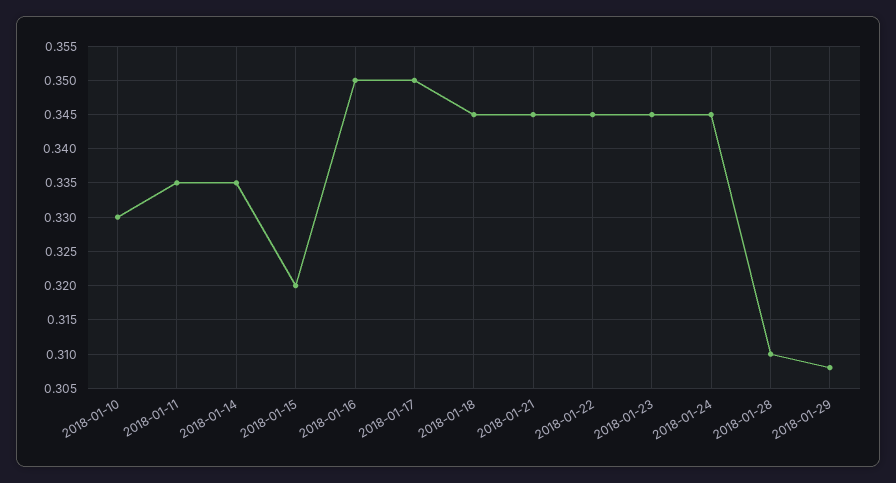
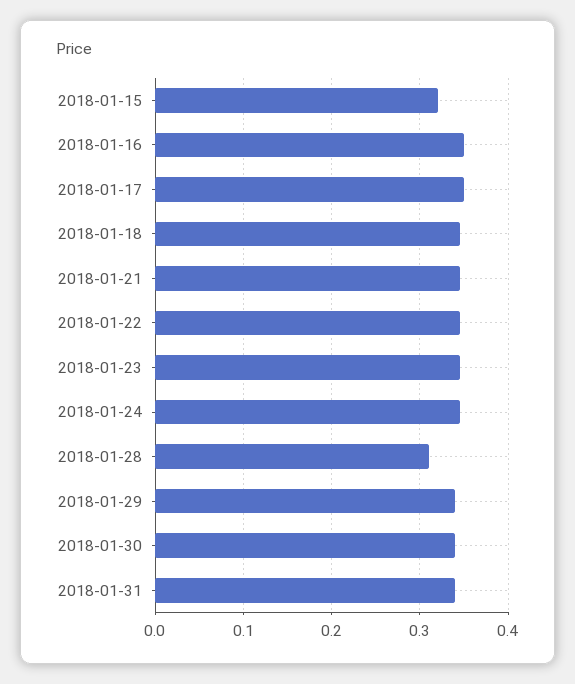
2018-01-10: 0.33 -> none
2018-01-11: 0.335 -> none
2018-01-14: 0.335 -> none
2018-01-29: 0.308 -> 0.34
2018-01-30: none -> 0.34
2018-01-31: none -> 0.34

